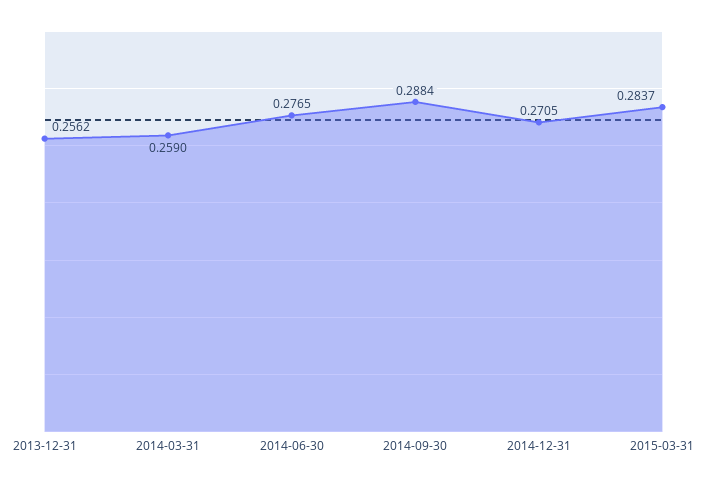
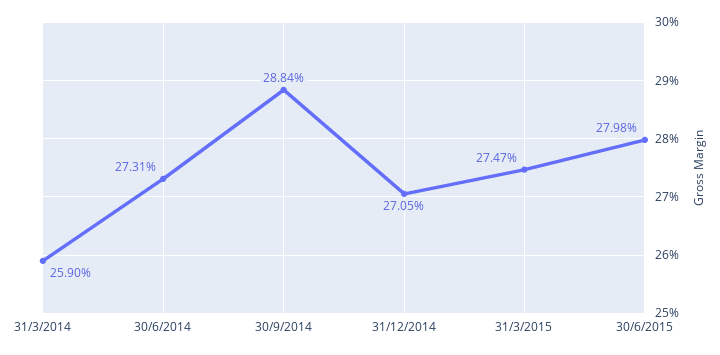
2013-12-31: 0.2562 -> none
2014-06-30: 0.2765 -> 0.2731
2015-03-31: 0.2837 -> 0.2747
30/6/2015: none -> 0.2798

